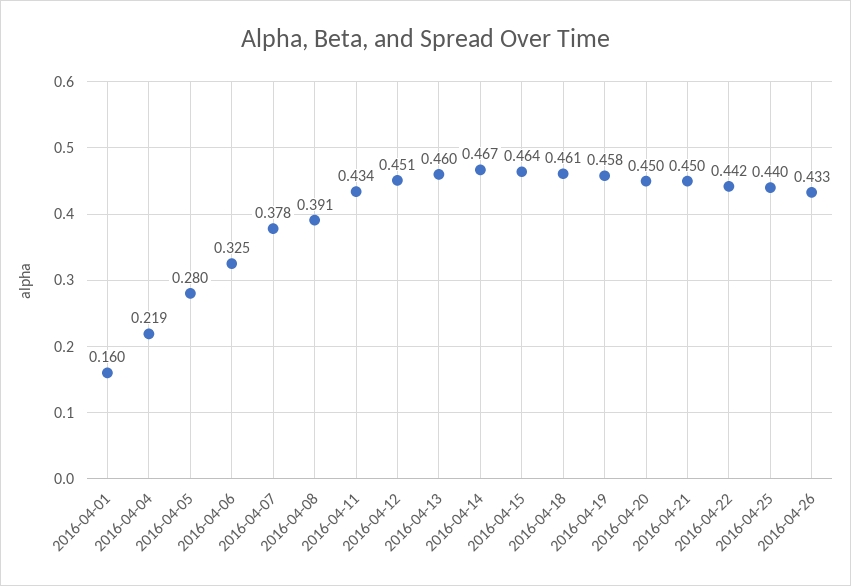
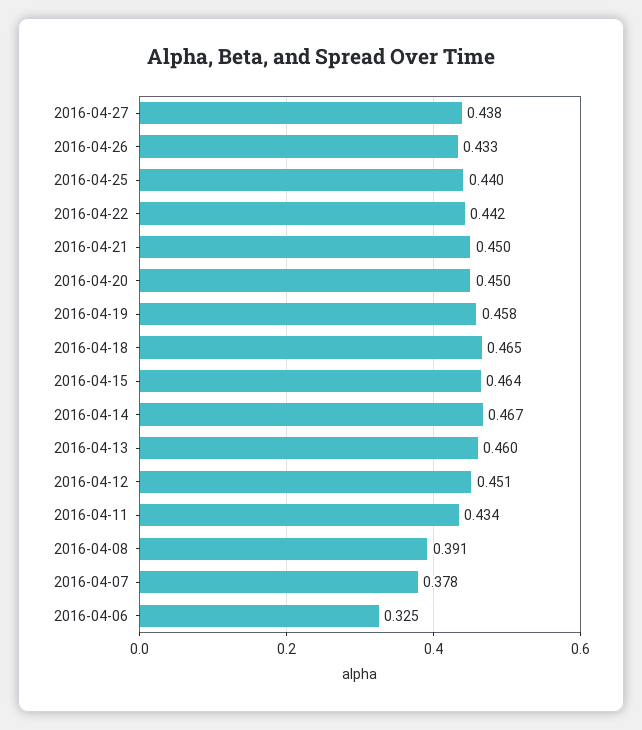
2016-04-01: 0.16 -> none
2016-04-04: 0.219 -> none
2016-04-05: 0.28 -> none
2016-04-18: 0.461 -> 0.465
2016-04-27: none -> 0.438

